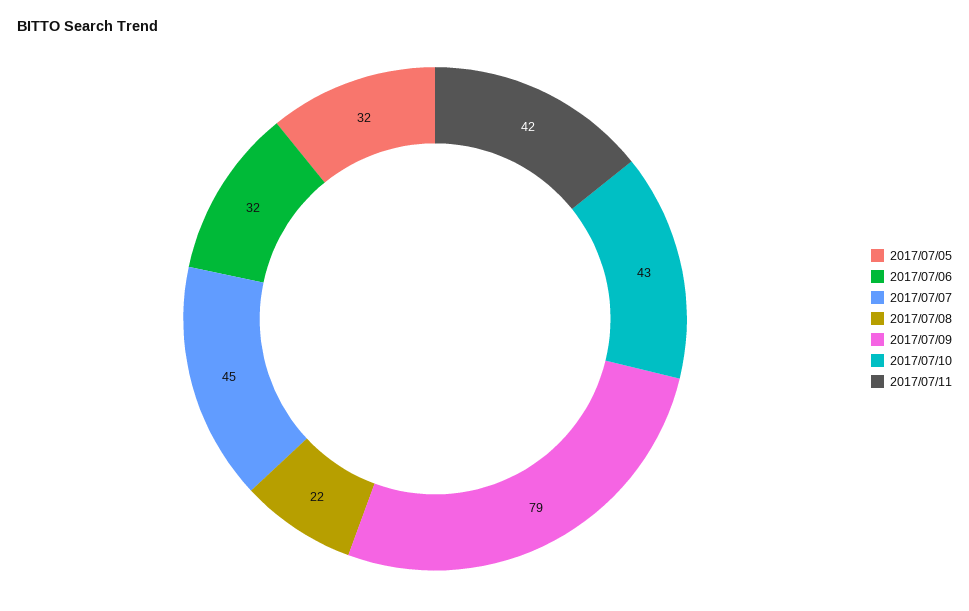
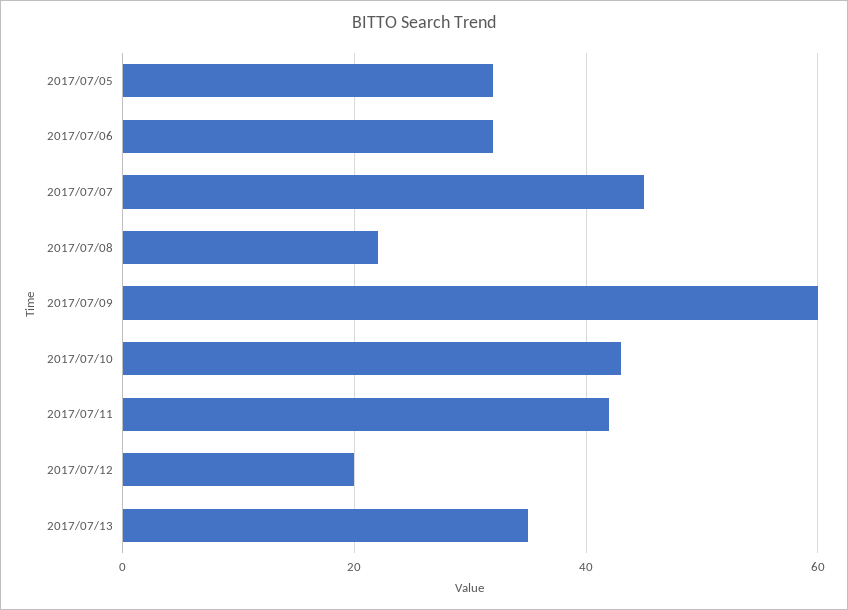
2017/07/09: 79 -> 60
2017/07/12: none -> 20
2017/07/13: none -> 35

